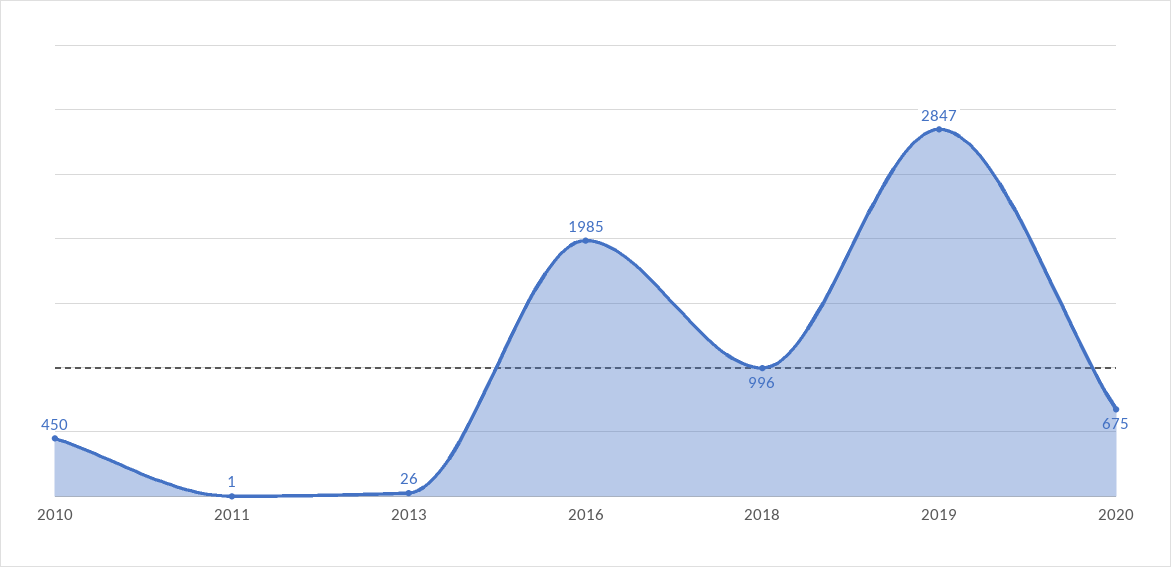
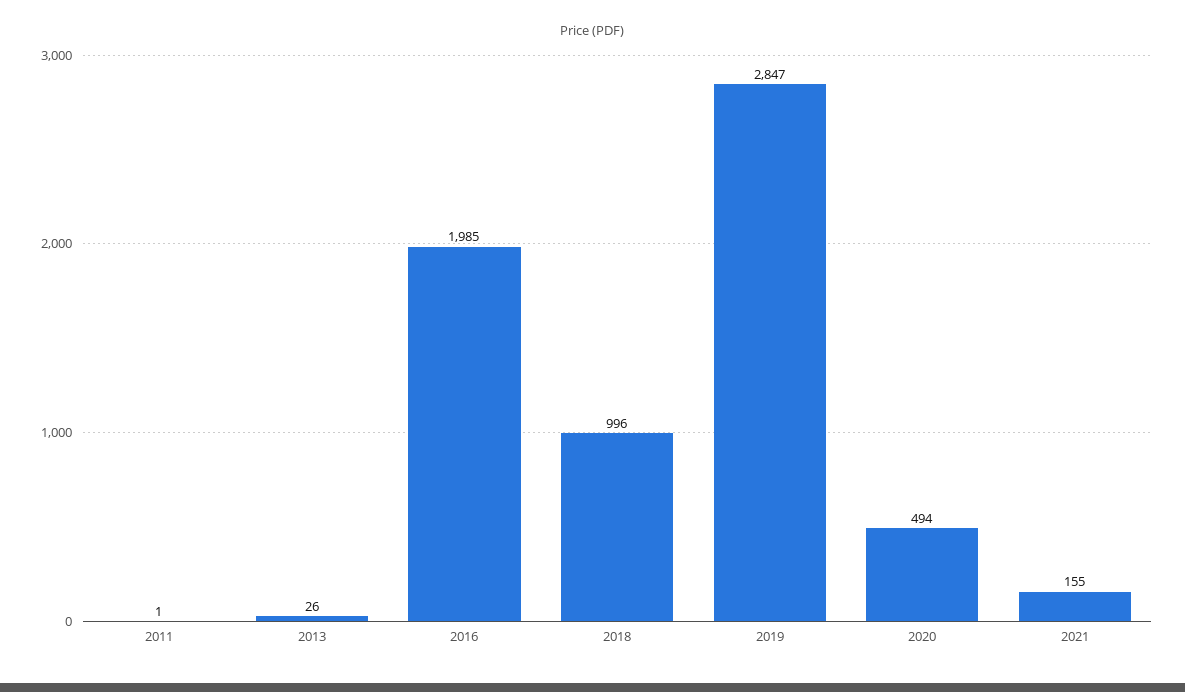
2010: 450 -> none
2020: 675 -> 494
2021: none -> 155

